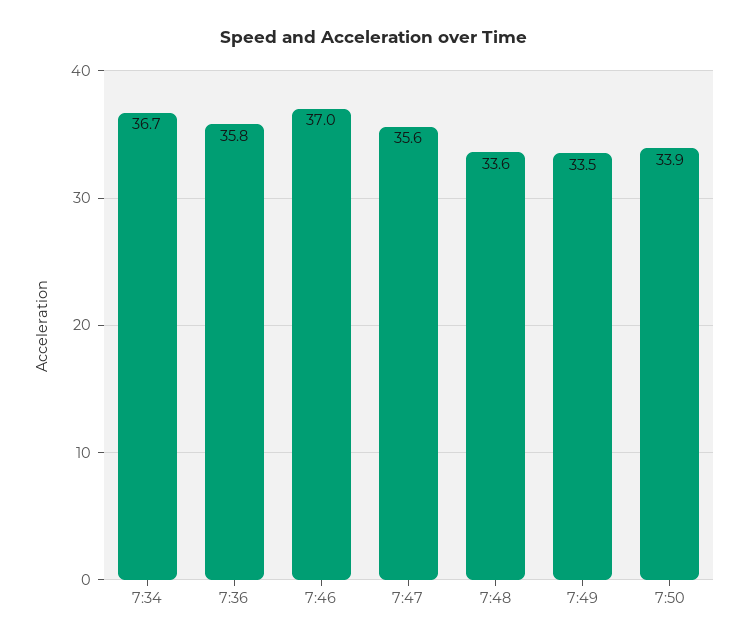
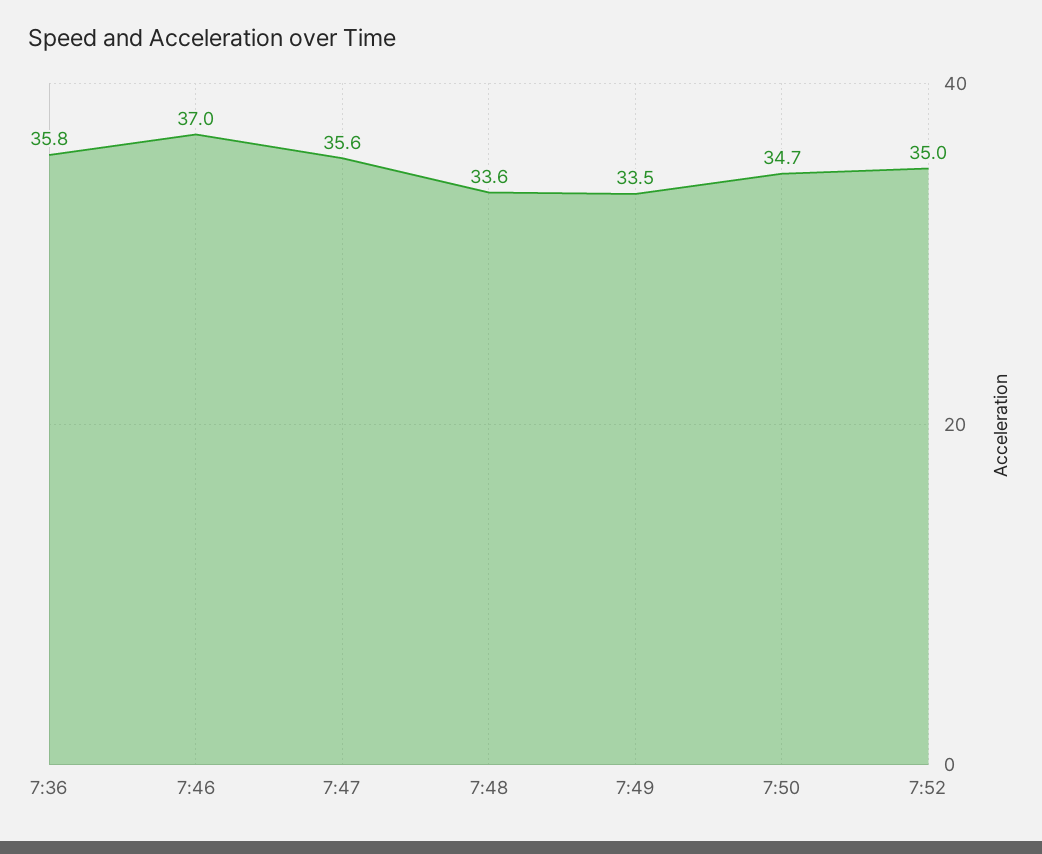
7:34: 36.7 -> none
7:50: 33.9 -> 34.7
7:52: none -> 35

